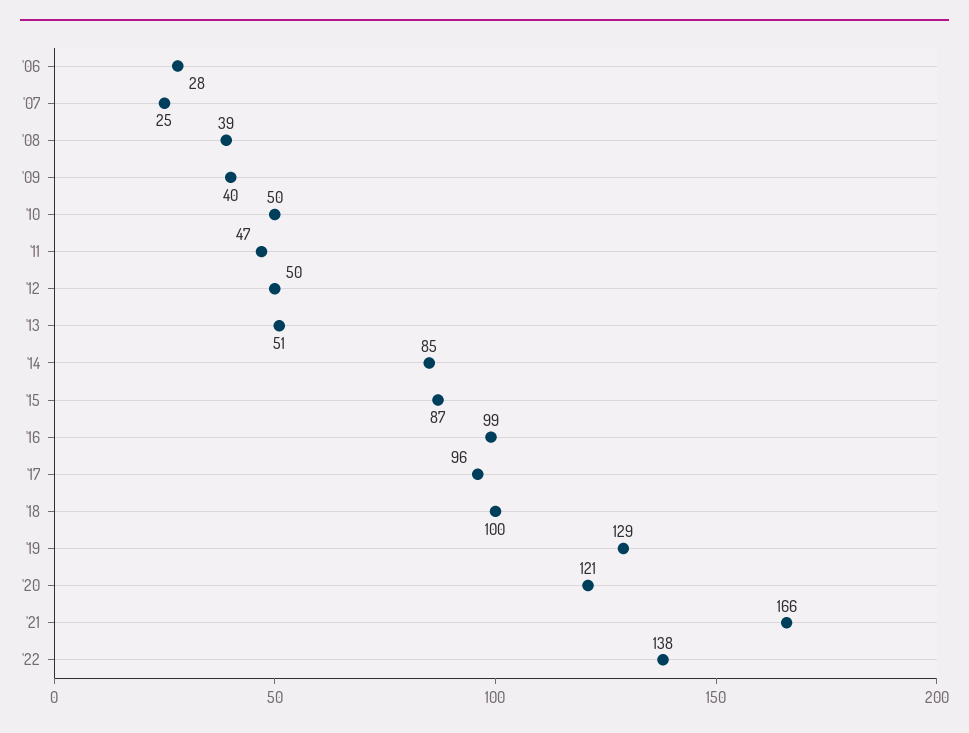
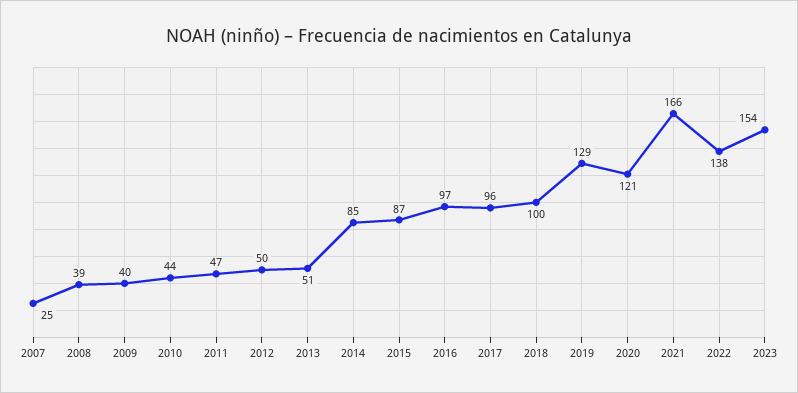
'06: 28 -> none
'10: 50 -> 44
'16: 99 -> 97
2023: none -> 154

